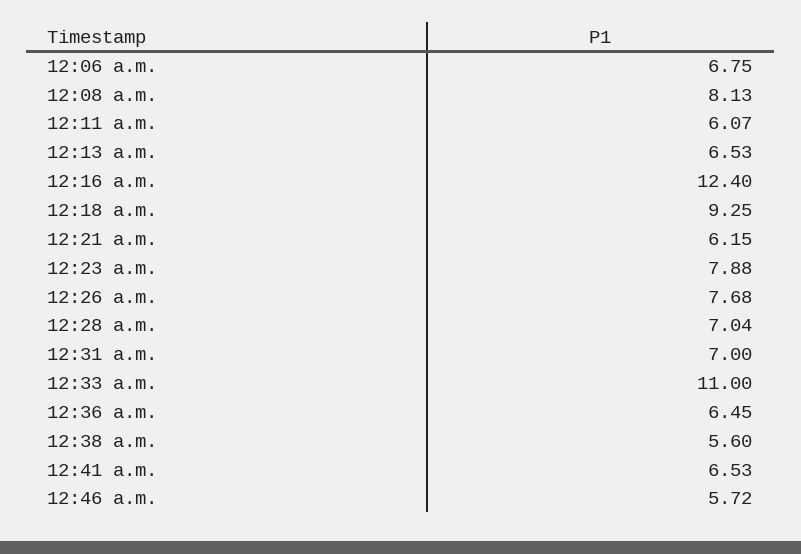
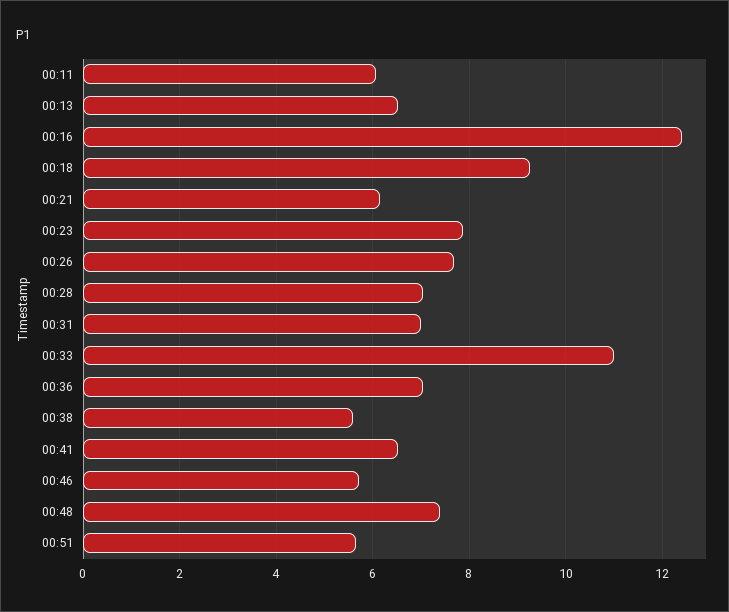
12:06 a.m.: 6.75 -> none
12:08 a.m.: 8.13 -> none
12:36 a.m.: 6.45 -> 7
00:48: none -> 7.4
00:51: none -> 5.6

